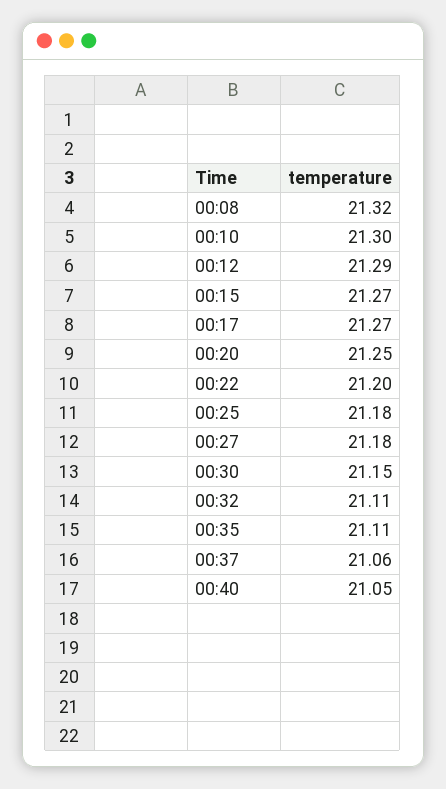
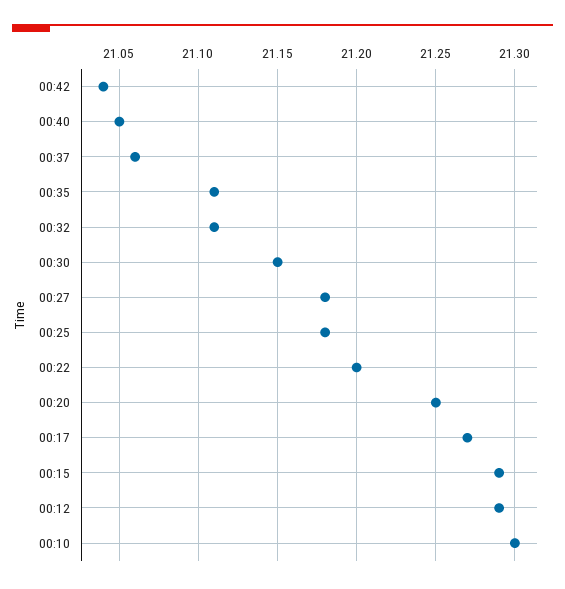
00:08: 21.32 -> none
00:15: 21.27 -> 21.29
00:42: none -> 21.04

